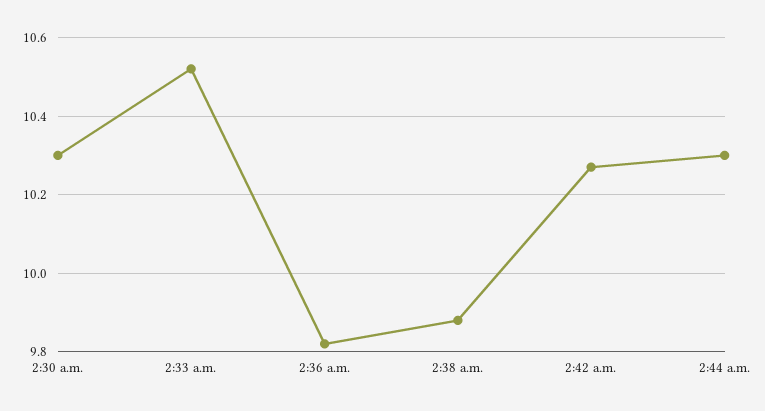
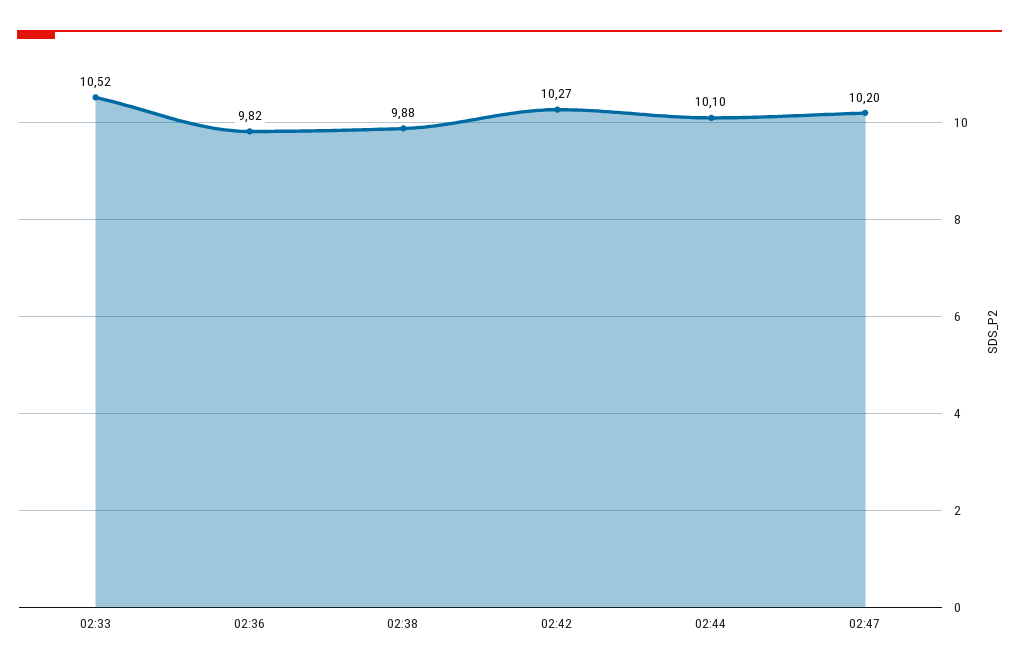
2:30 a.m.: 10.3 -> none
2:44 a.m.: 10.3 -> 10.1
02:47: none -> 10.2

